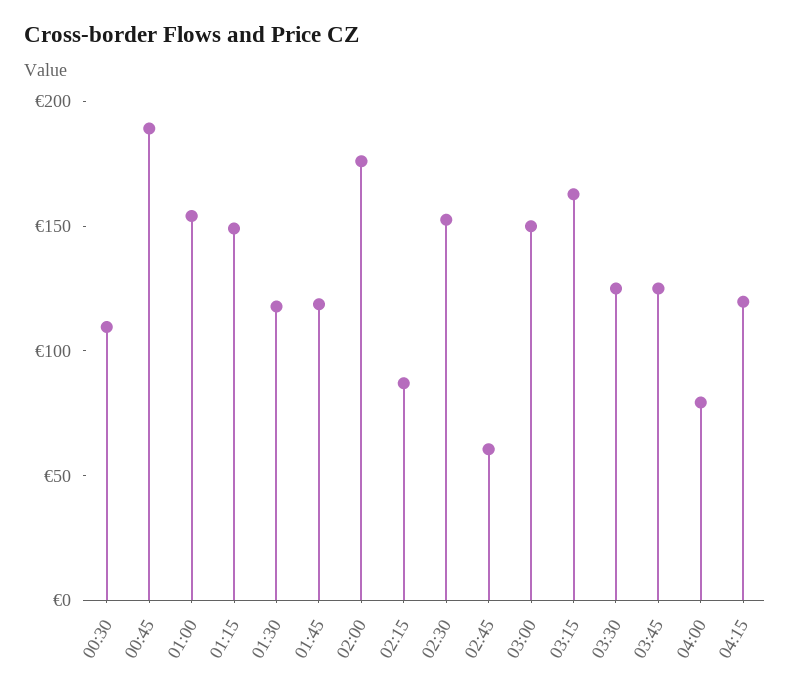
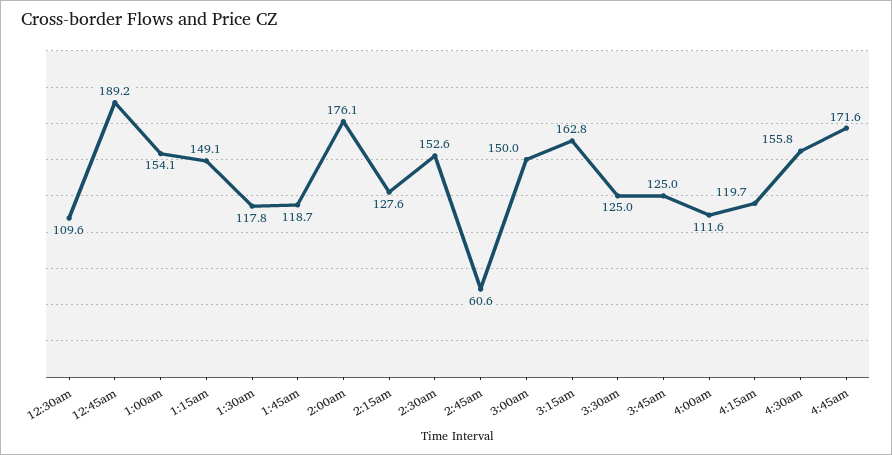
02:15: 90 -> 127.6
04:00: 80 -> 111.6
4:30am: none -> 155.8
4:45am: none -> 171.6

